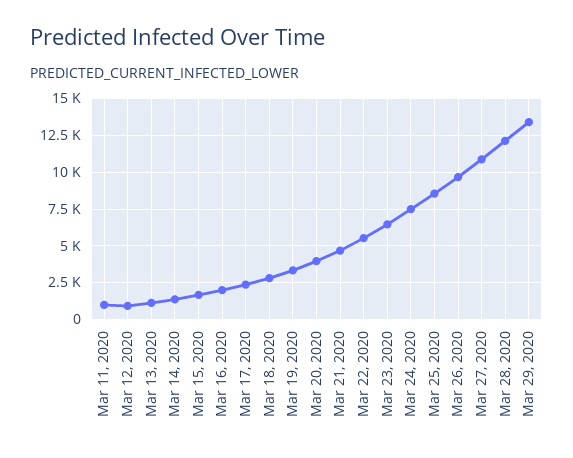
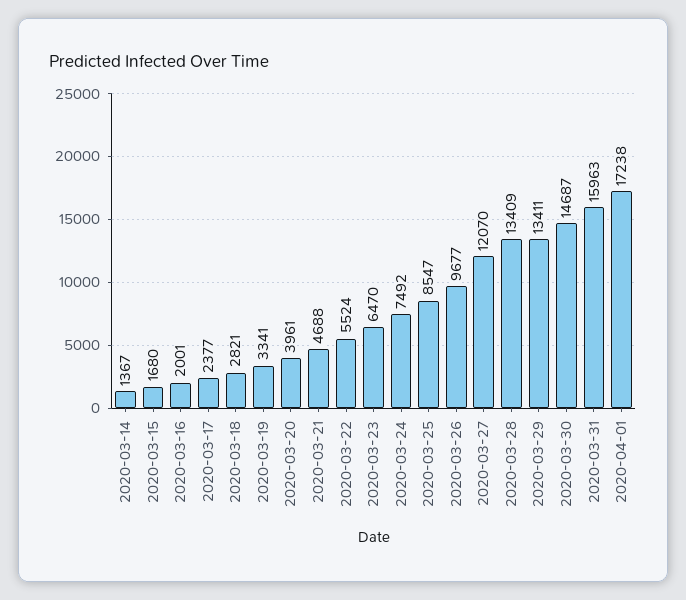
Mar 11, 2020: 1000 -> none
Mar 12, 2020: 1000 -> none
Mar 13, 2020: 1000 -> none
Mar 27, 2020: 11000 -> 12070
Mar 28, 2020: 12000 -> 13409
2020-03-30: none -> 14687
2020-03-31: none -> 15963
2020-04-01: none -> 17238

